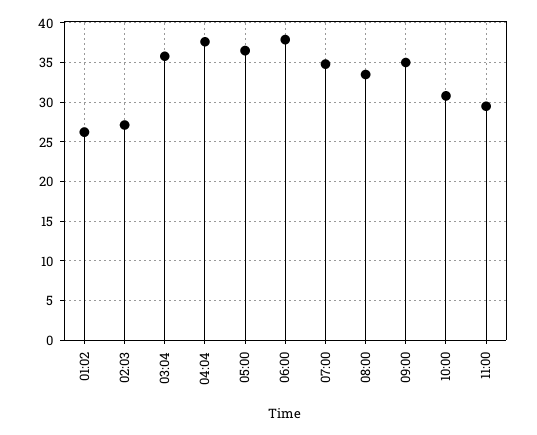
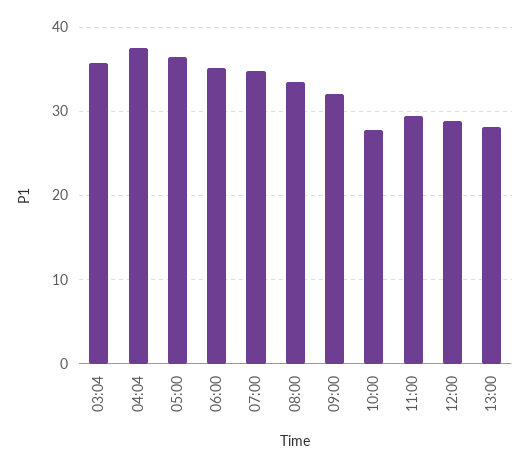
01:02: 26 -> none
02:03: 27 -> none
06:00: 38 -> 35
09:00: 35 -> 32
10:00: 31 -> 28
12:00: none -> 29
13:00: none -> 28

